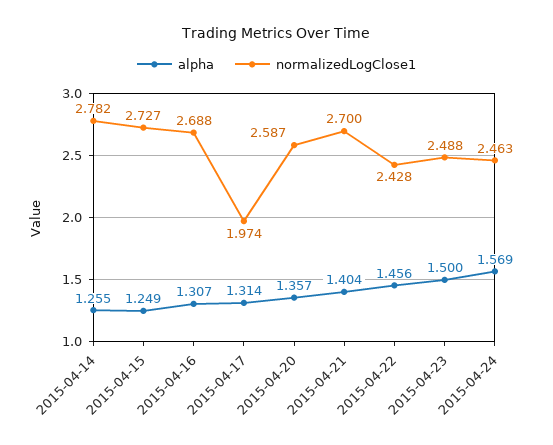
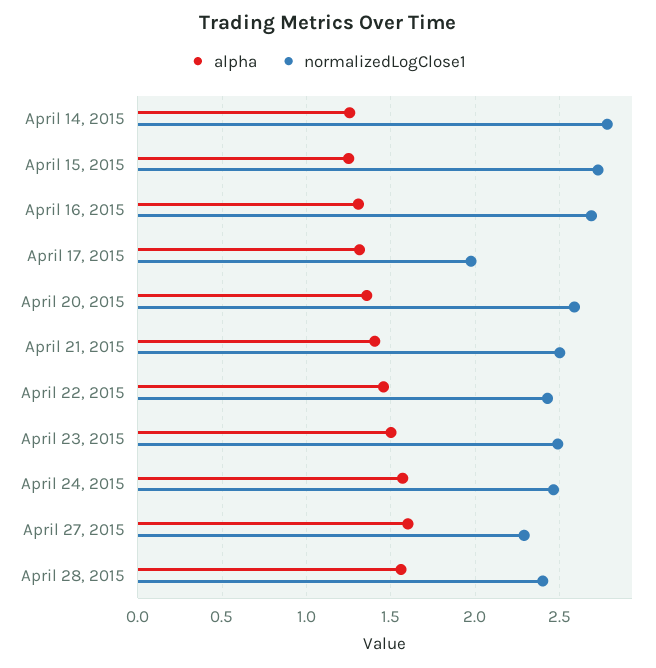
normalizedLogClose1, 2015-04-21: 2.7 -> 2.5
alpha, April 27, 2015: none -> 1.6
normalizedLogClose1, April 27, 2015: none -> 2.3
alpha, April 28, 2015: none -> 1.55
normalizedLogClose1, April 28, 2015: none -> 2.4

